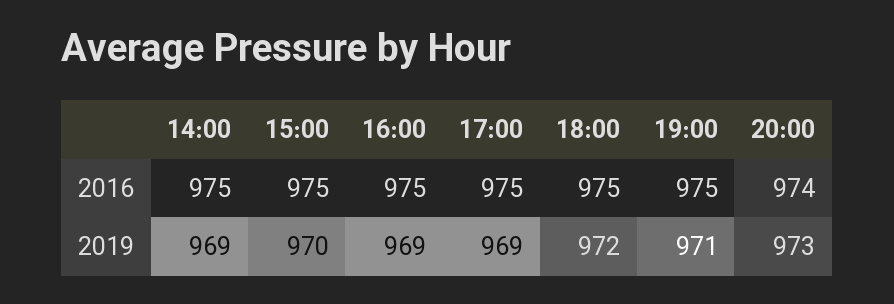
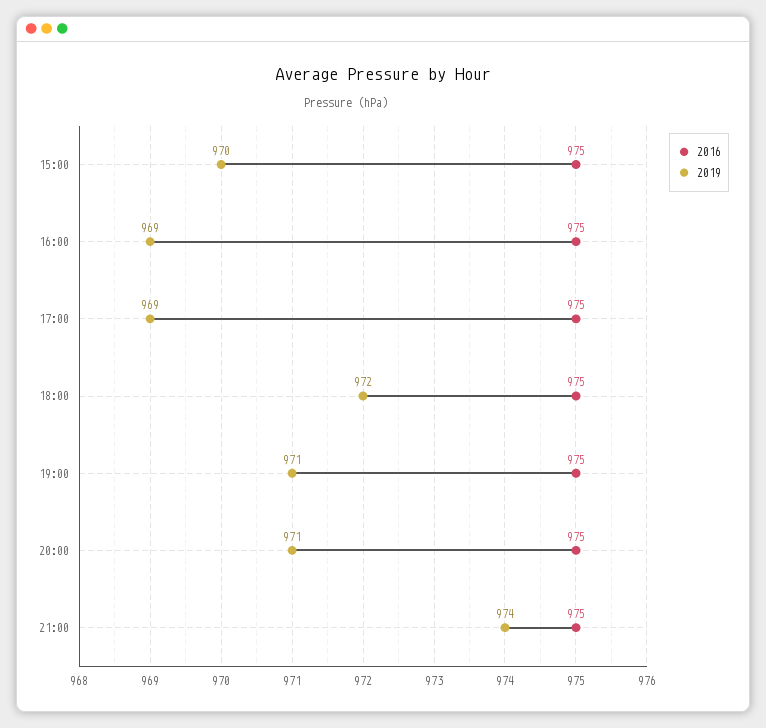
2016, 14:00: 975 -> none
2016, 20:00: 974 -> 975
2019, 14:00: 969 -> none
2019, 20:00: 973 -> 971
2016, 21:00: none -> 975
2019, 21:00: none -> 974

